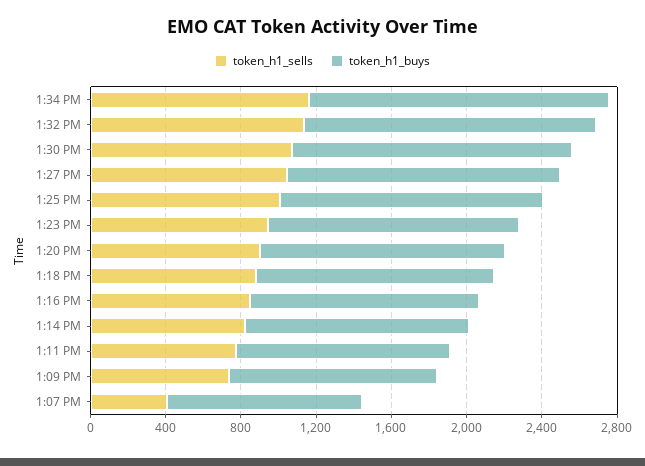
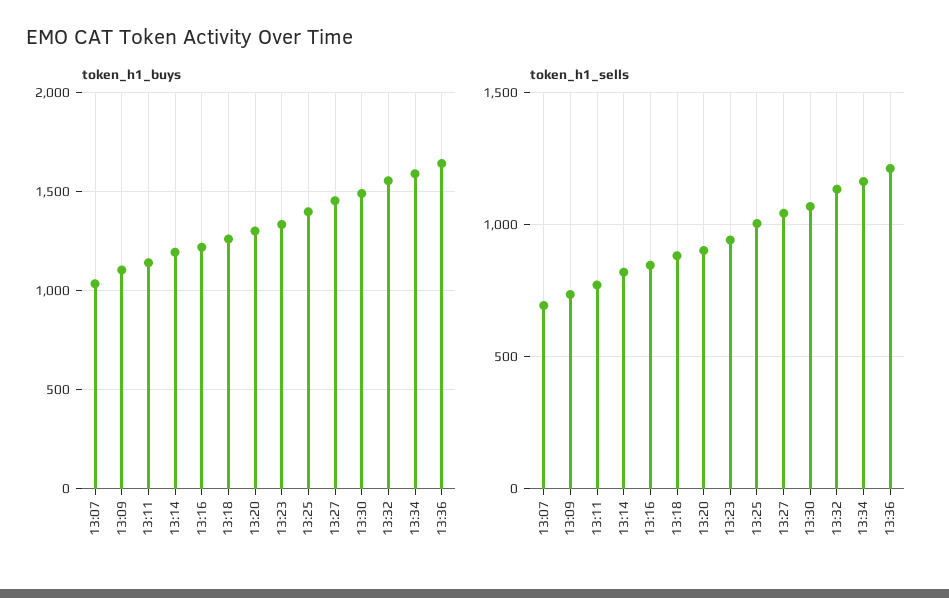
token_h1_sells, 1:07 PM: 400 -> 700
token_h1_buys, 13:36: none -> 1650
token_h1_sells, 13:36: none -> 1200

